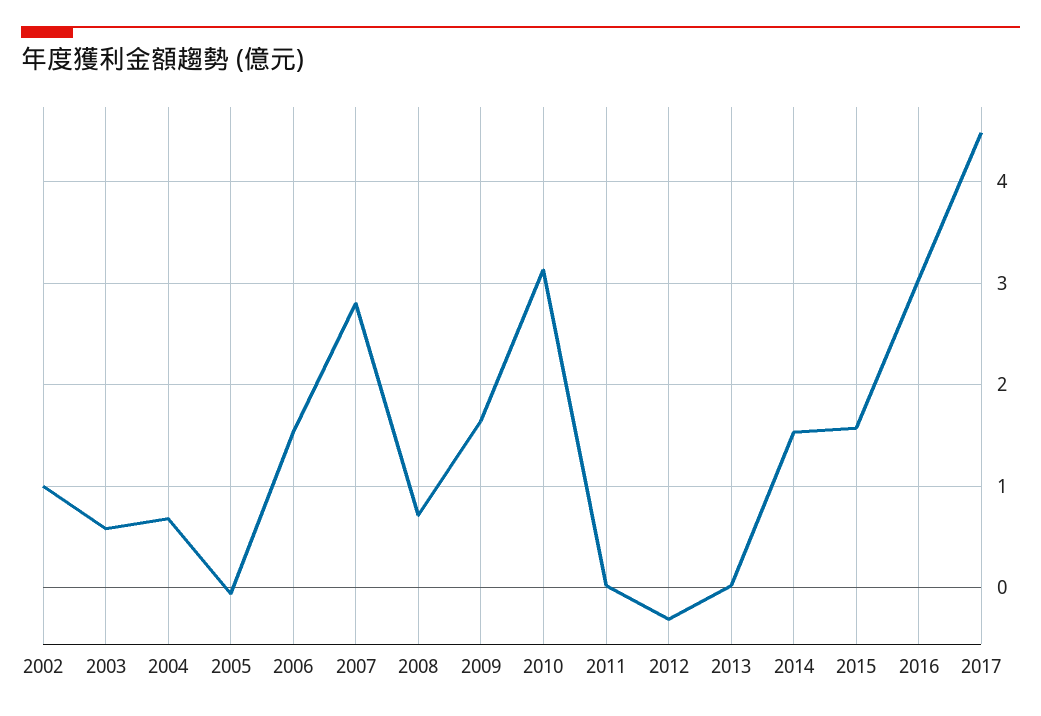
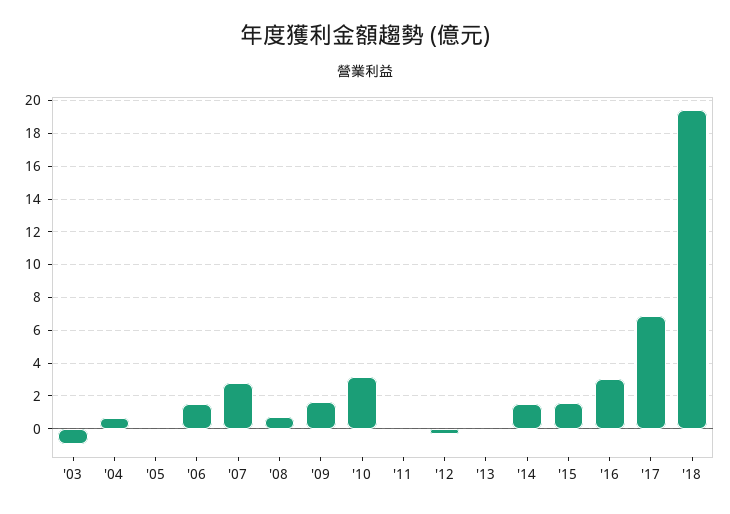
2002: 1 -> none
2003: 0.6 -> -1
2017: 4.5 -> 7
'18: none -> 19.5

